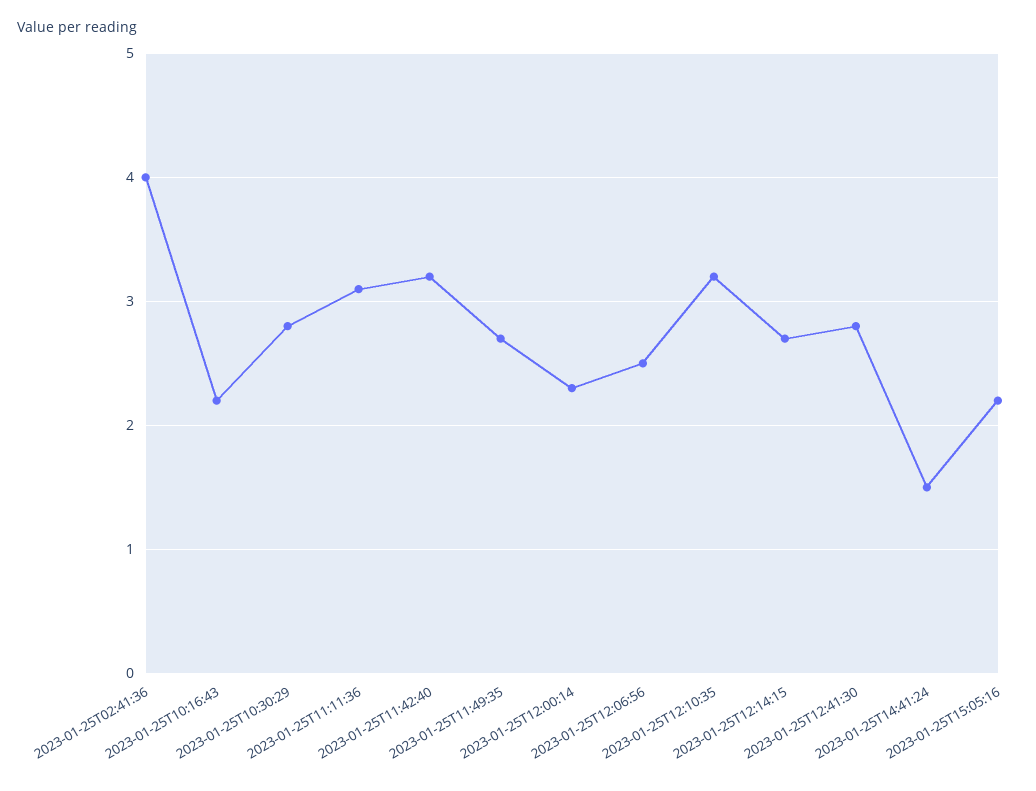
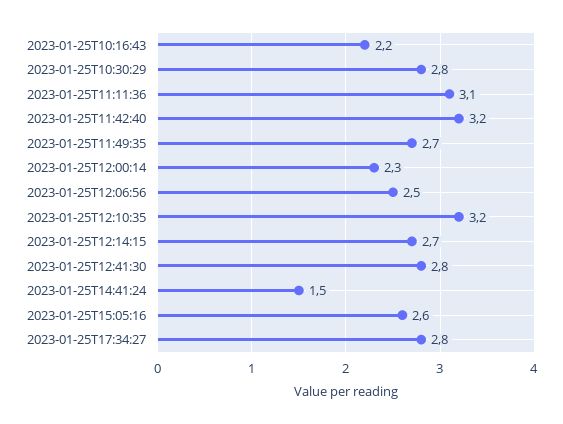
2023-01-25T02:41:36: 4 -> none
2023-01-25T15:05:16: 2.2 -> 2.6
2023-01-25T17:34:27: none -> 2.8

